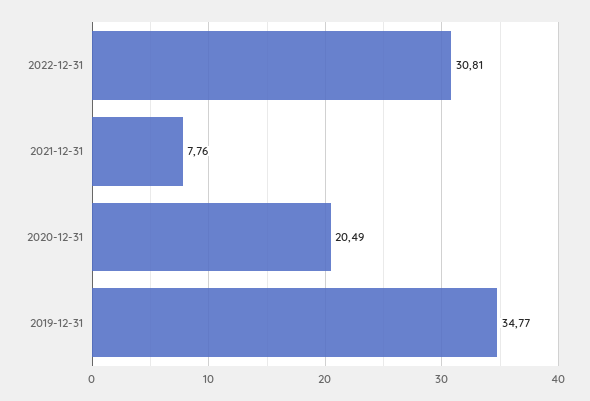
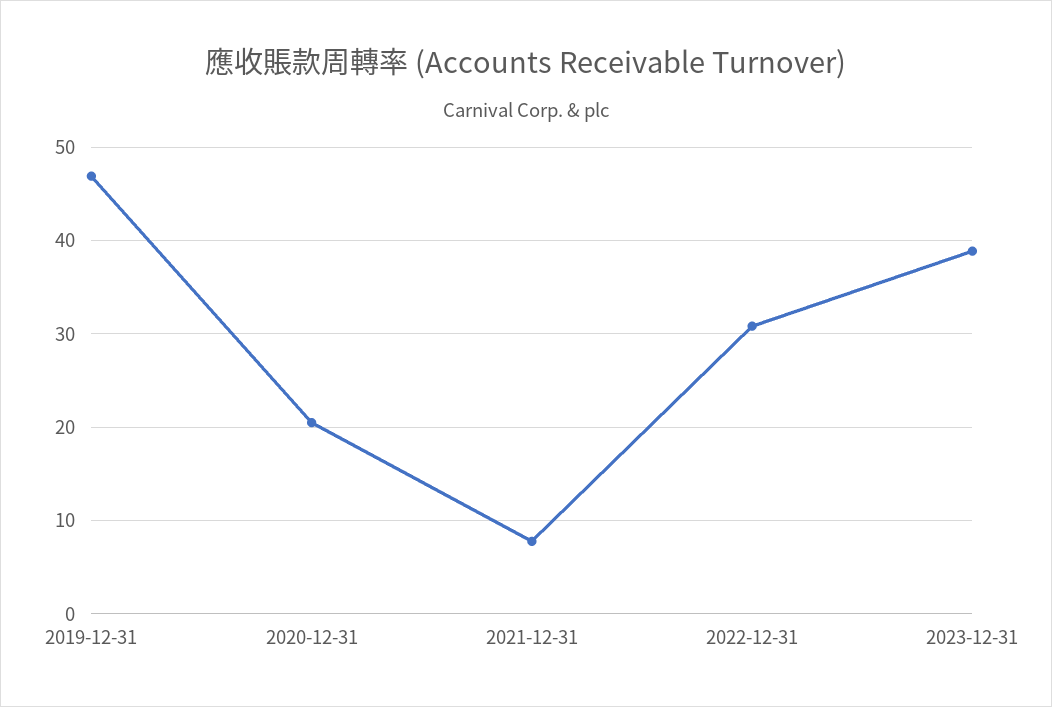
2019-12-31: 34.77 -> 47
2023-12-31: none -> 39

